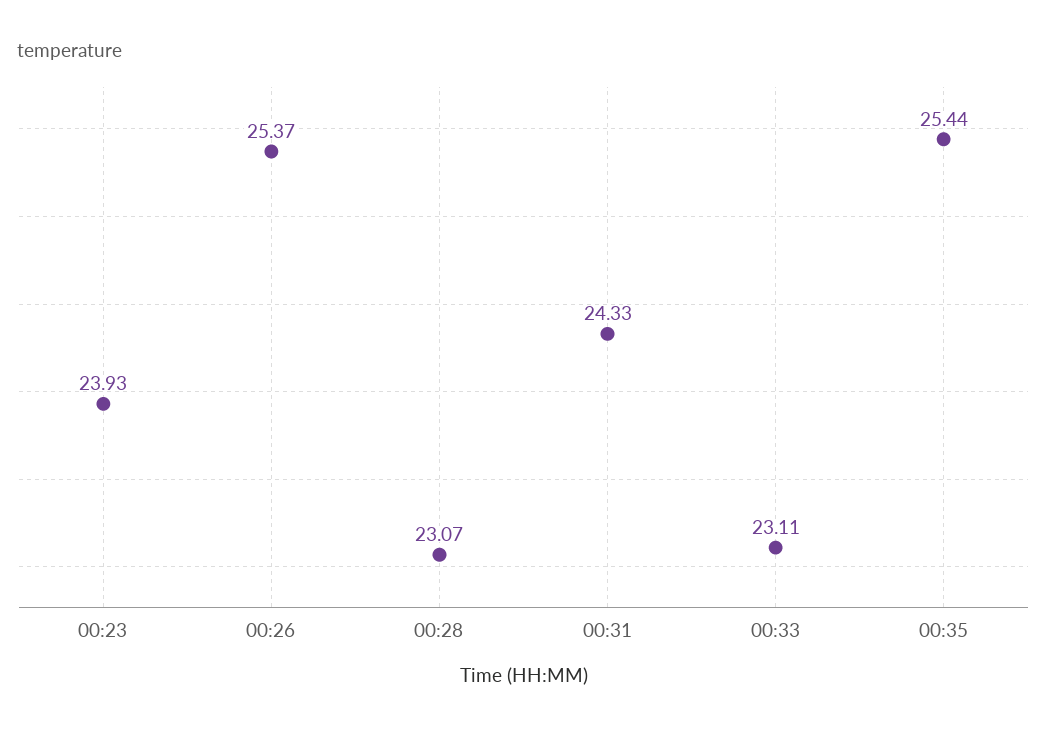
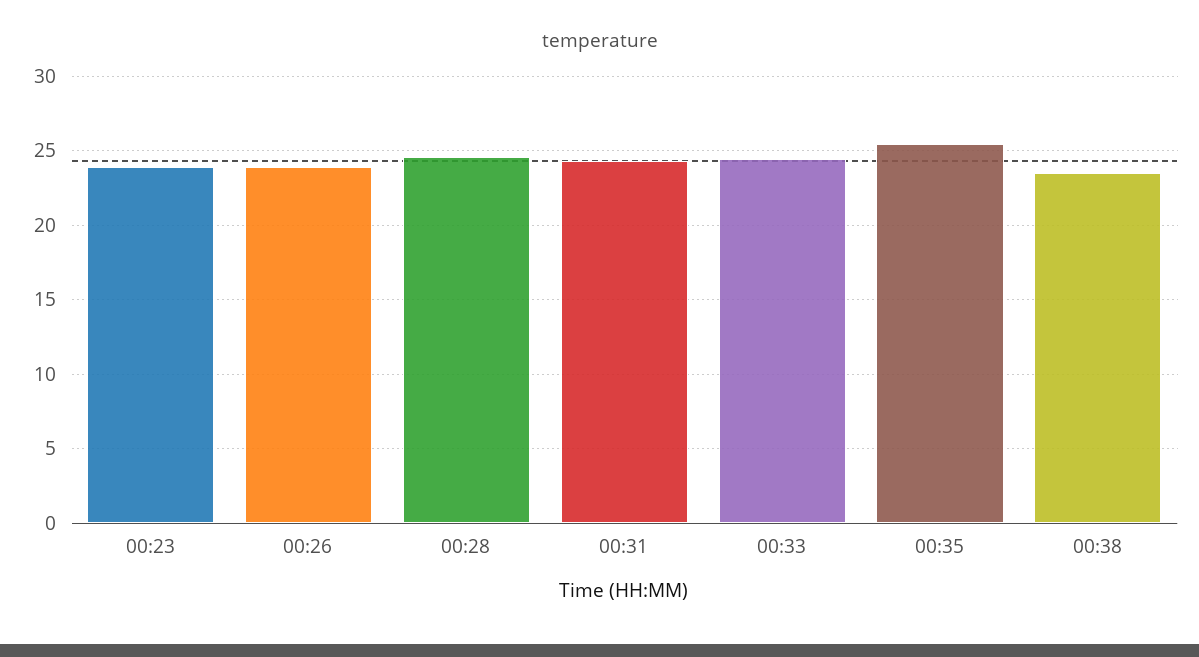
00:26: 25.37 -> 24
00:28: 23.07 -> 24.5
00:33: 23.11 -> 24.5
00:38: none -> 23.5

